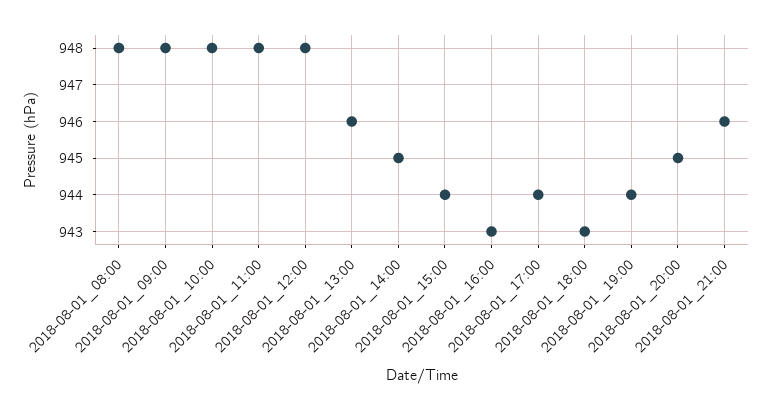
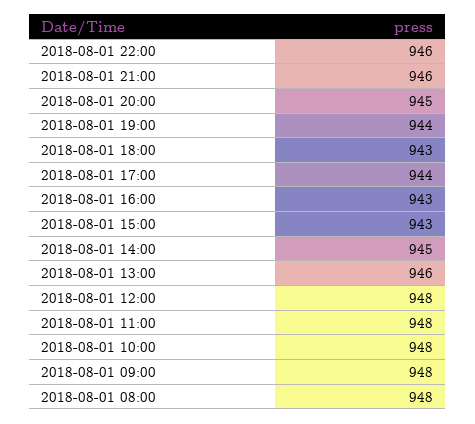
2018-08-01_15:00: 944 -> 943
2018-08-01 22:00: none -> 946

